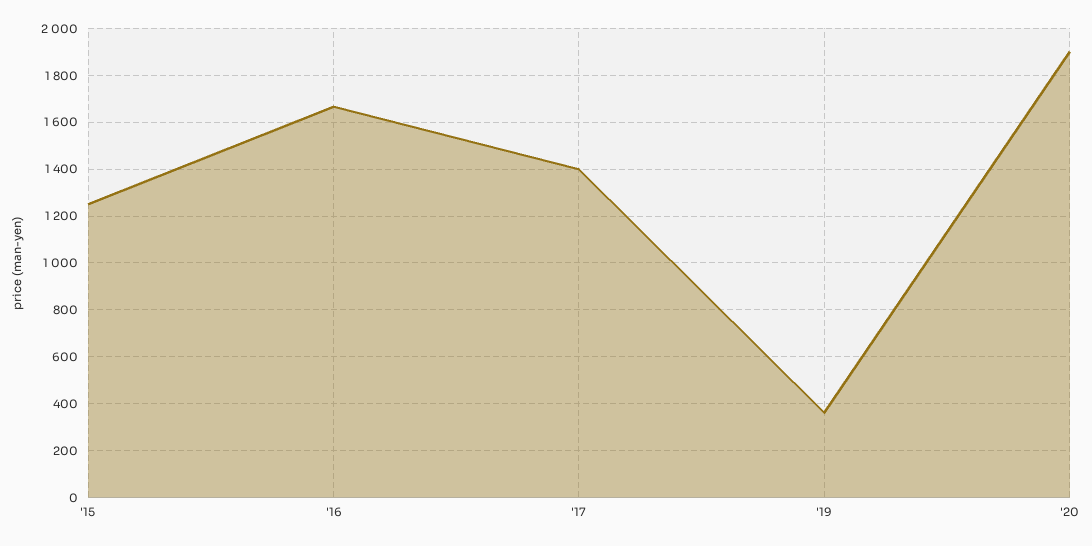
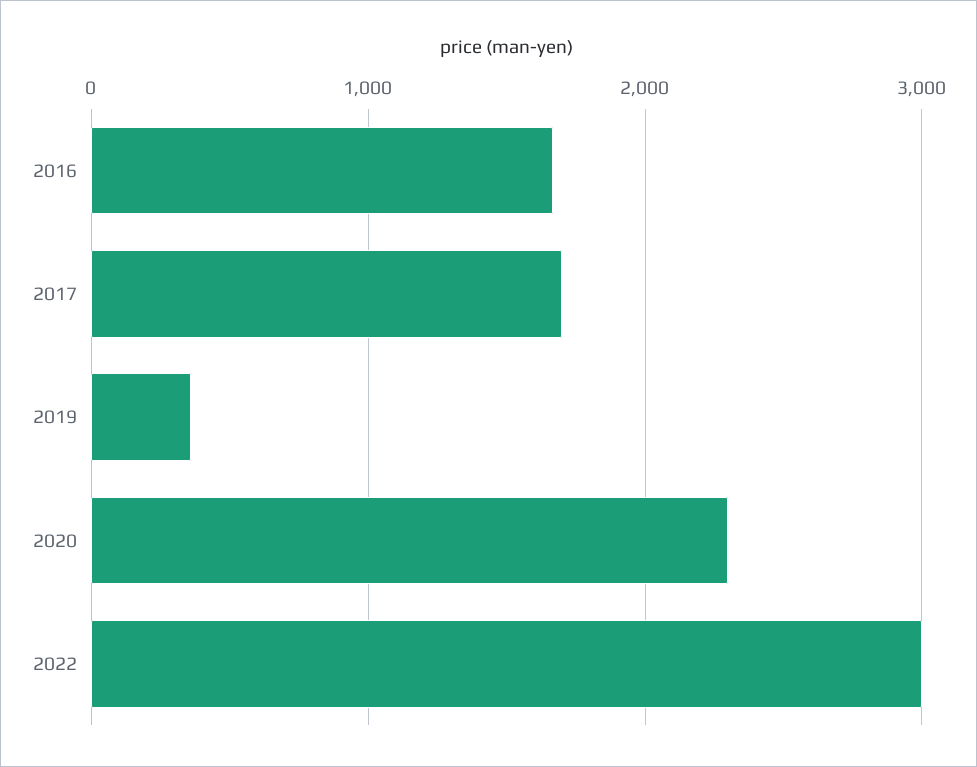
'15: 1250 -> none
'17: 1400 -> 1700
'20: 1900 -> 2300
2022: none -> 3000

